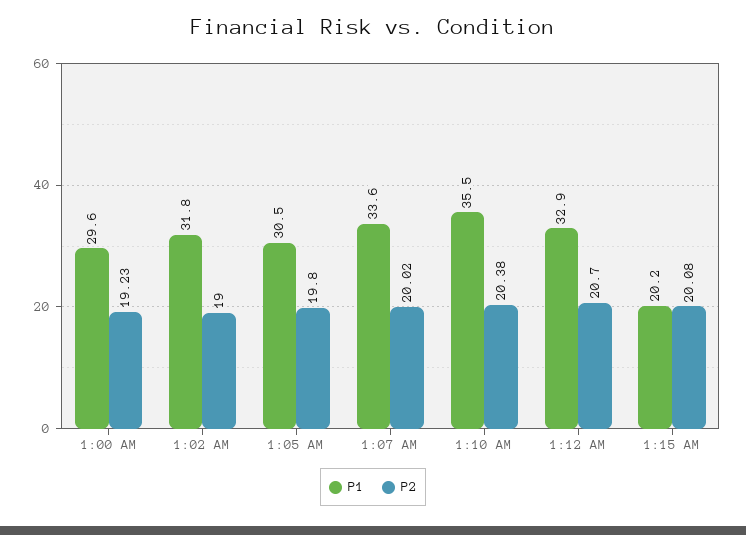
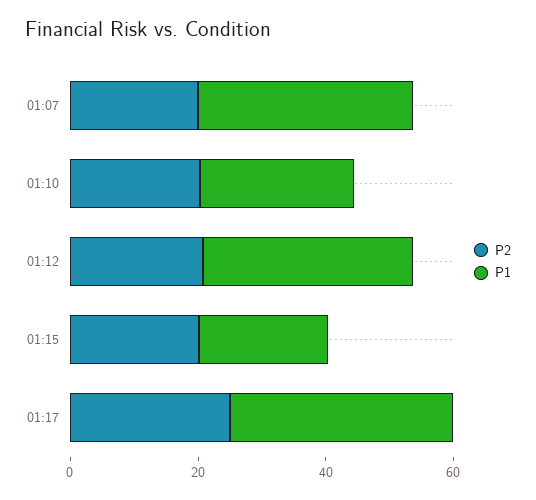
P1, 1:00 AM: 29.6 -> none
P2, 1:00 AM: 19.23 -> none
P1, 1:02 AM: 31.8 -> none
P2, 1:02 AM: 19 -> none
P1, 1:05 AM: 30.5 -> none
P2, 1:05 AM: 19.8 -> none
P1, 1:10 AM: 35.5 -> 25
P2, 01:17: none -> 25
P1, 01:17: none -> 35

